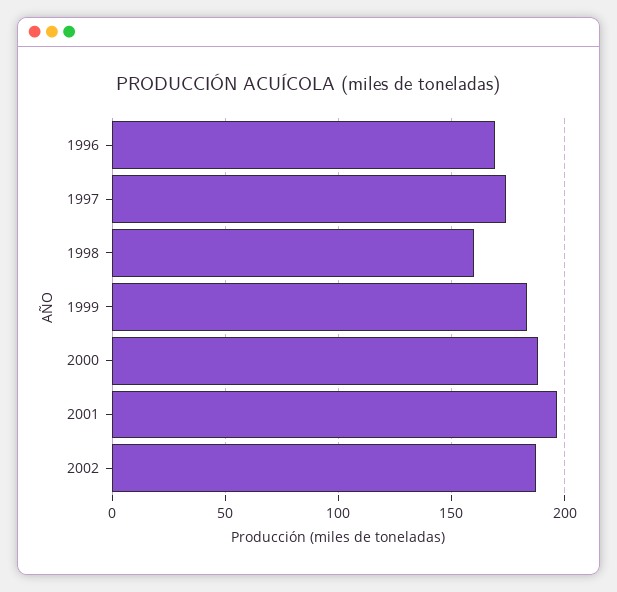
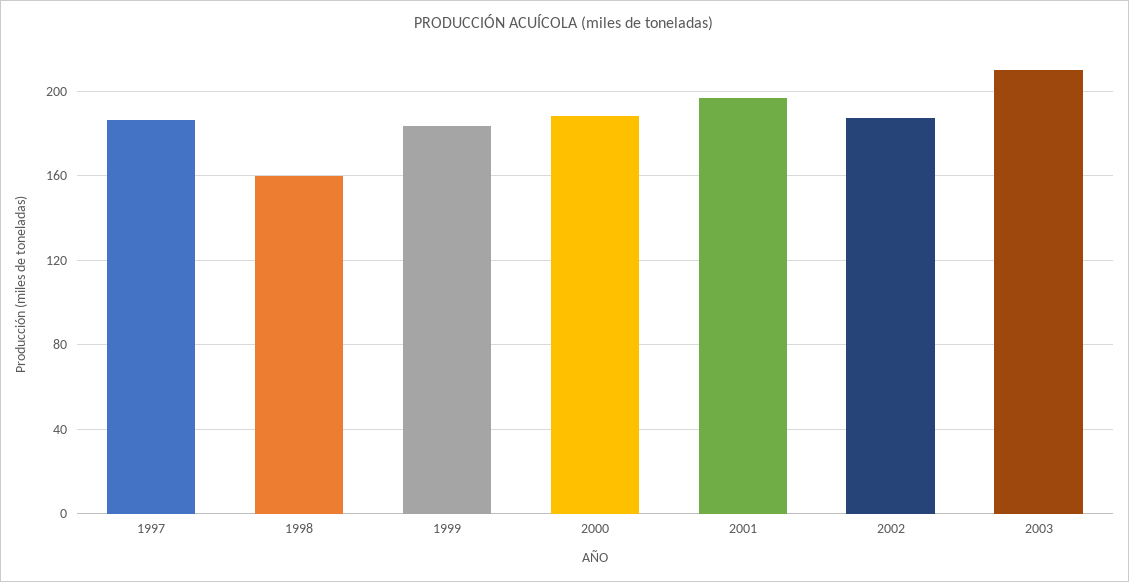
1996: 170 -> none
1997: 175 -> 185
2003: none -> 210

